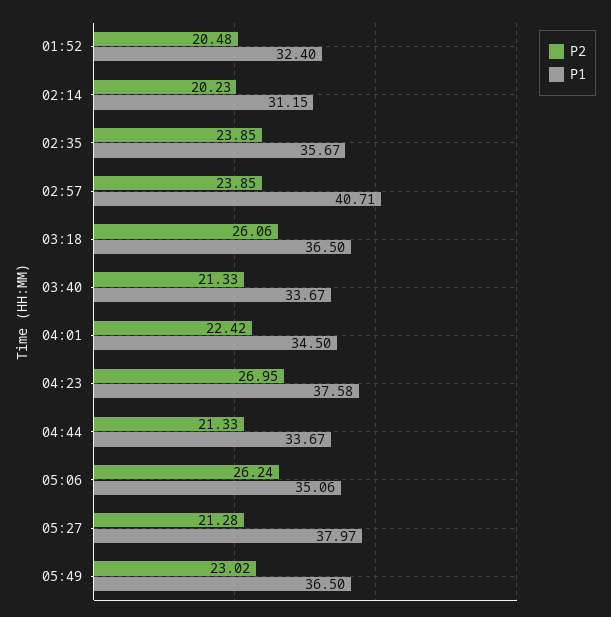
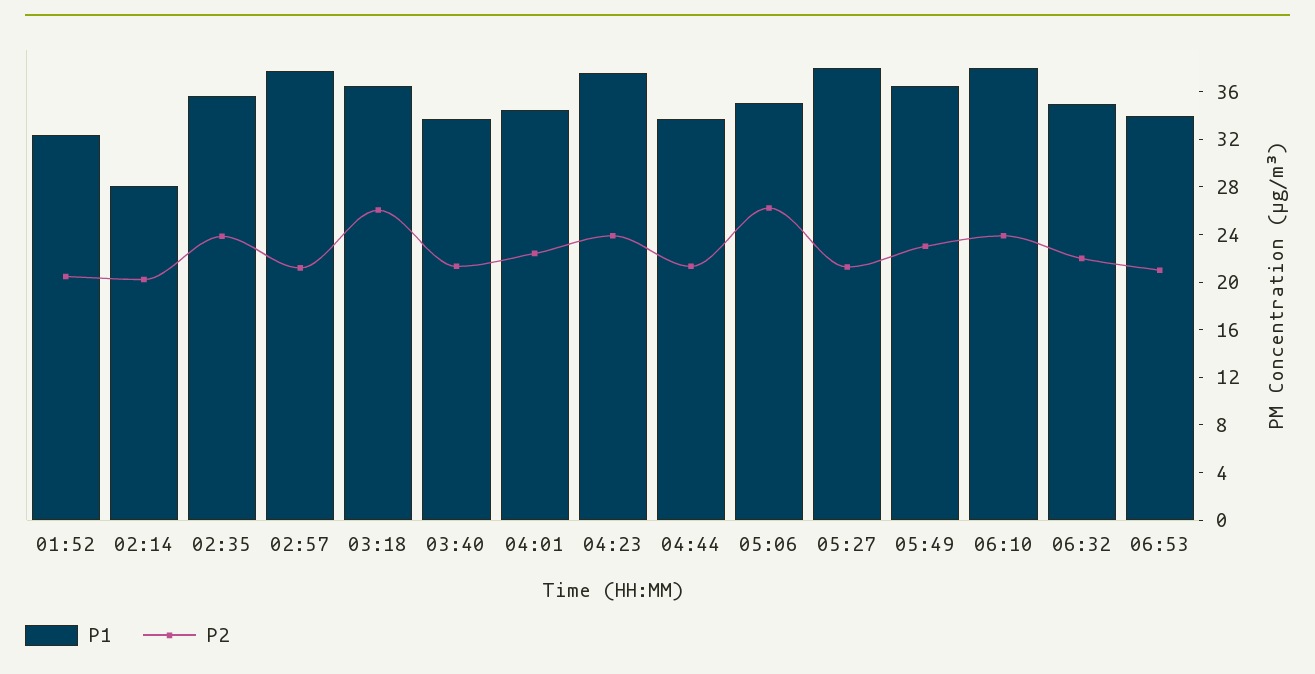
P1, 02:14: 31.15 -> 28
P2, 02:57: 23.85 -> 21
P1, 02:57: 40.71 -> 38
P2, 04:23: 26.95 -> 24
P1, 06:10: none -> 38
P2, 06:10: none -> 24
P1, 06:32: none -> 35
P2, 06:32: none -> 22
P1, 06:53: none -> 34
P2, 06:53: none -> 21

